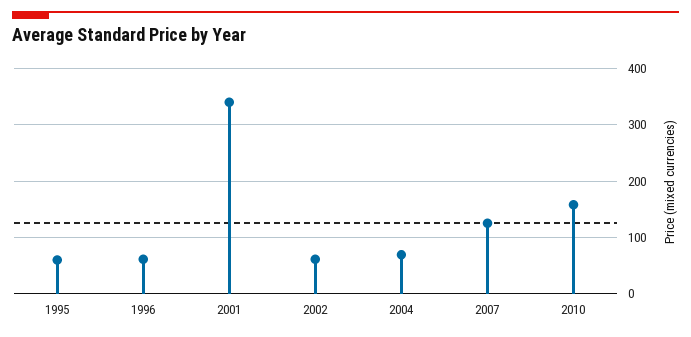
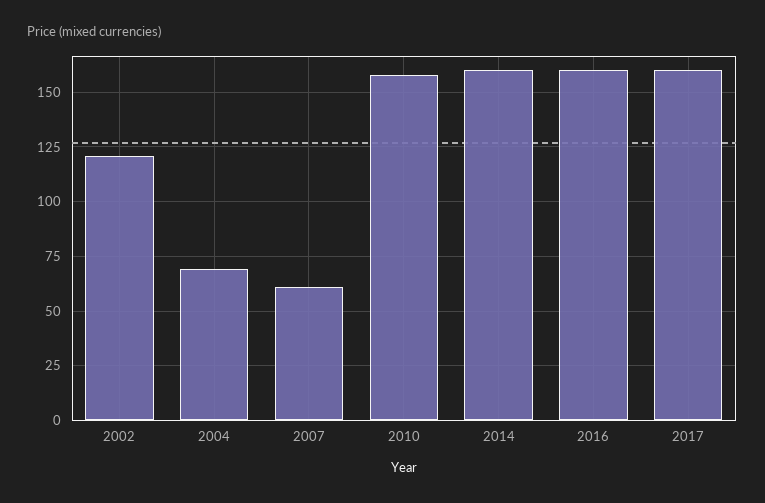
1995: 60 -> none
1996: 60 -> none
2001: 340 -> none
2002: 60 -> 120
2007: 120 -> 60
2014: none -> 160
2016: none -> 160
2017: none -> 160

